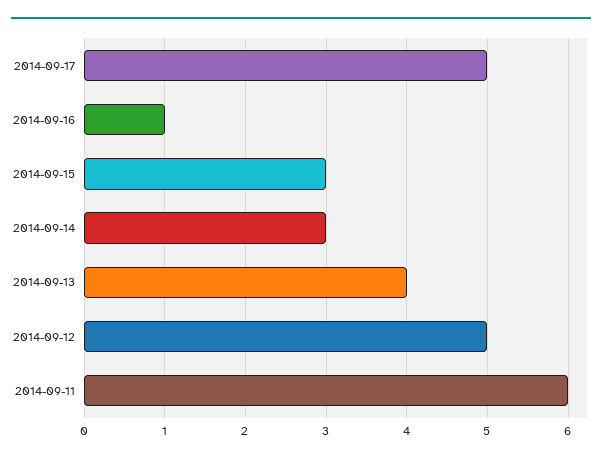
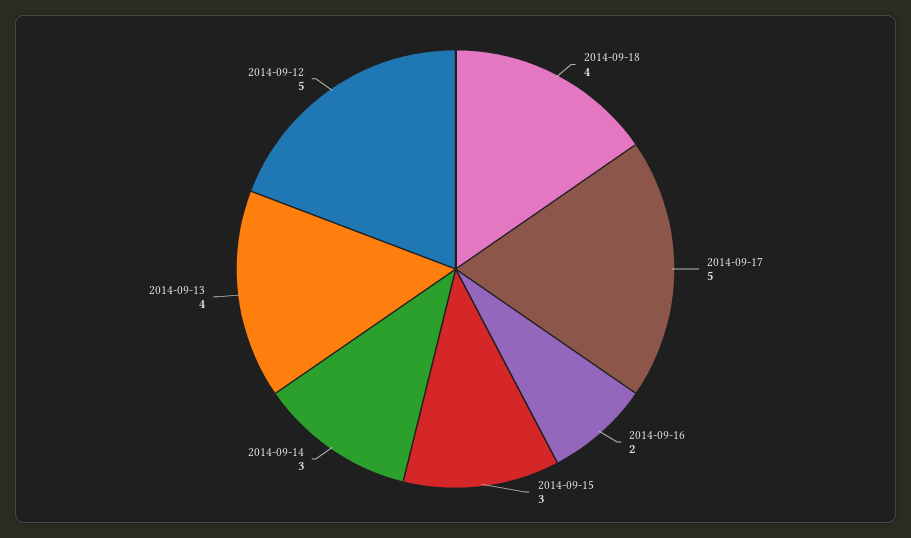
2014-09-16: 1 -> 2
2014-09-11: 6 -> none
2014-09-18: none -> 4

